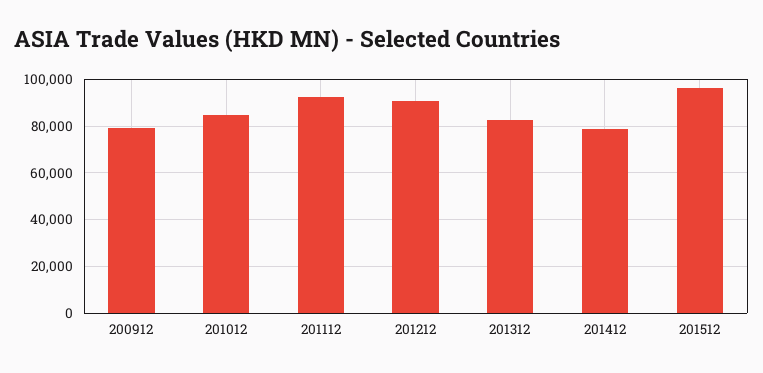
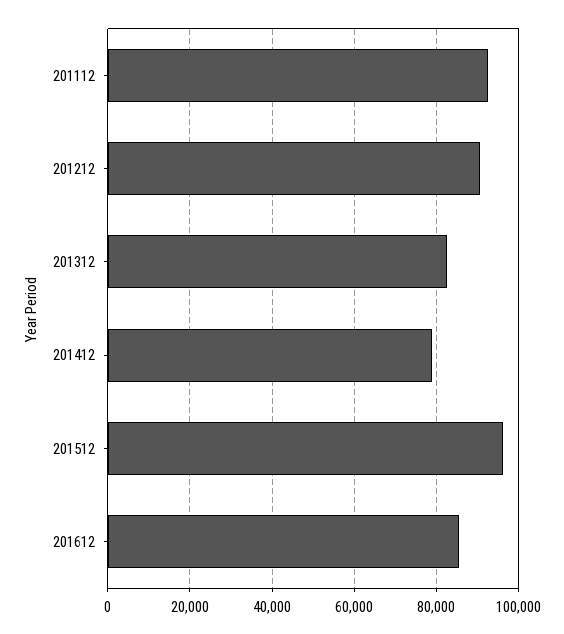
200912: 80000 -> none
201012: 85000 -> none
201612: none -> 86000

